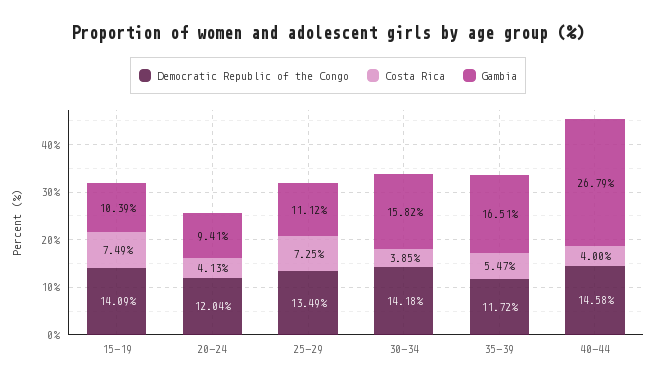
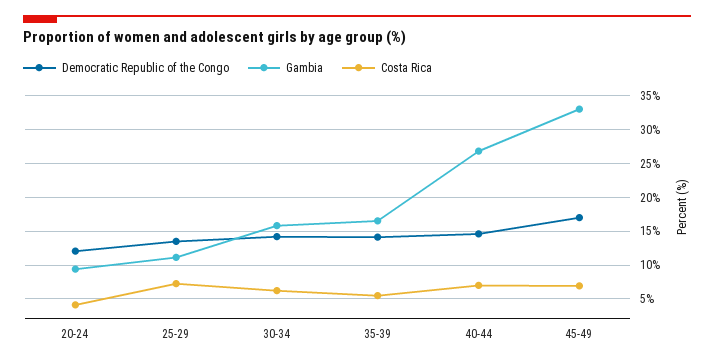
Democratic Republic of the Congo, 15-19: 14.09 -> none
Costa Rica, 15-19: 7.49 -> none
Gambia, 15-19: 10.39 -> none
Costa Rica, 30-34: 3.85 -> 6
Democratic Republic of the Congo, 35-39: 11.72 -> 14
Costa Rica, 40-44: 4 -> 7
Democratic Republic of the Congo, 45-49: none -> 17
Gambia, 45-49: none -> 33
Costa Rica, 45-49: none -> 7

